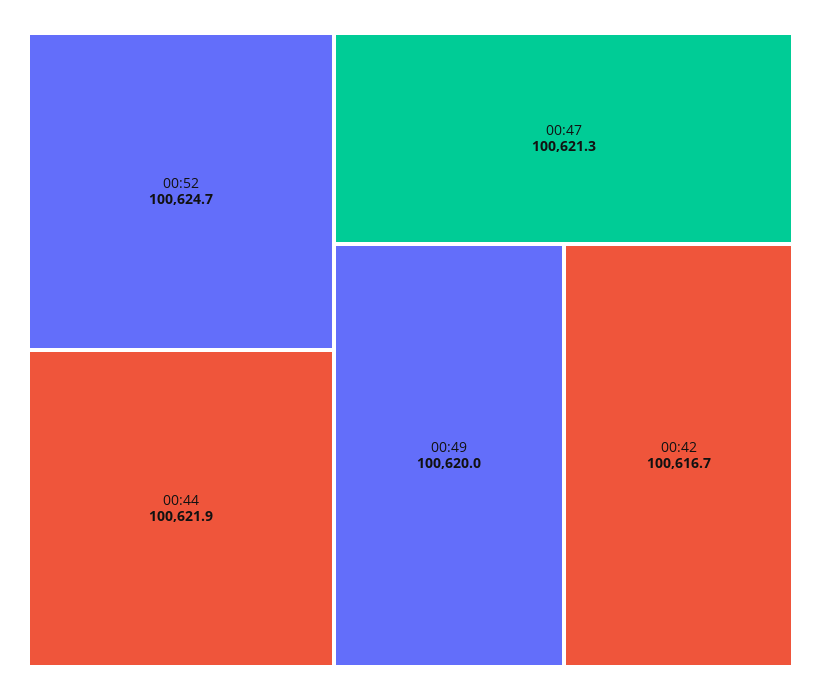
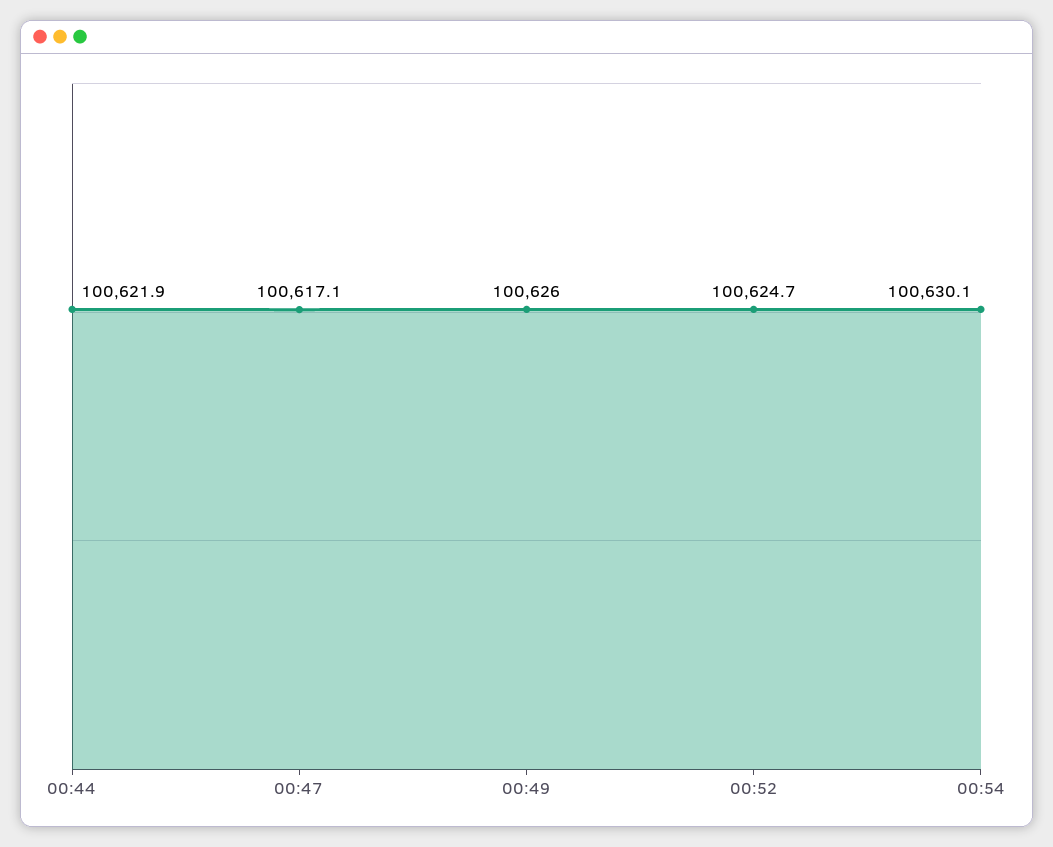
00:47: 100621.3 -> 100617.1
00:49: 100620 -> 100626
00:42: 100616.7 -> none
00:54: none -> 100630.1

